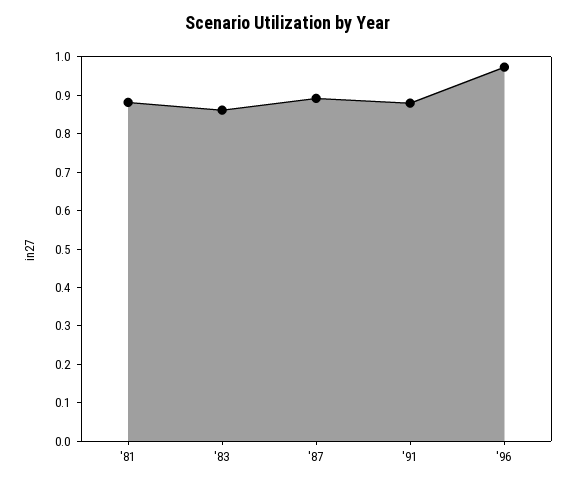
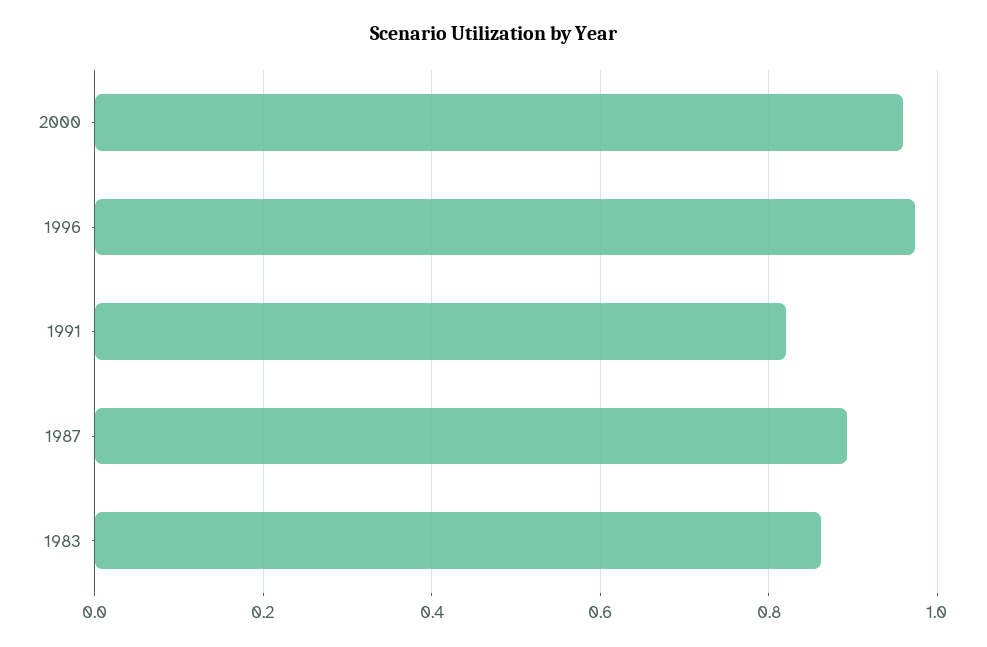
'81: 0.875 -> none
'91: 0.875 -> 0.82
2000: none -> 0.96

